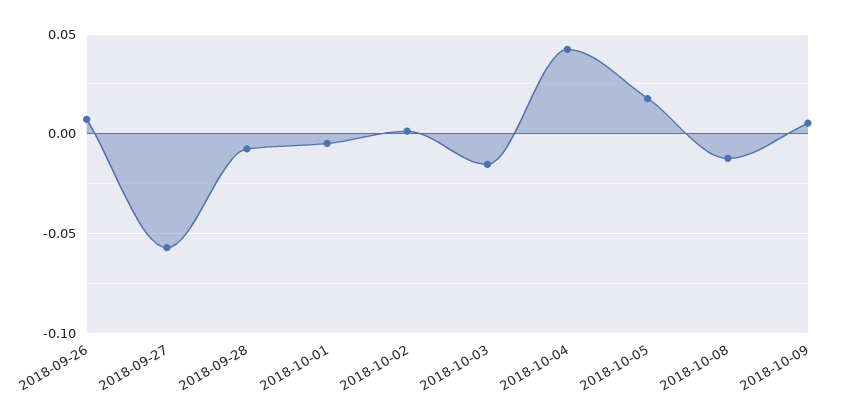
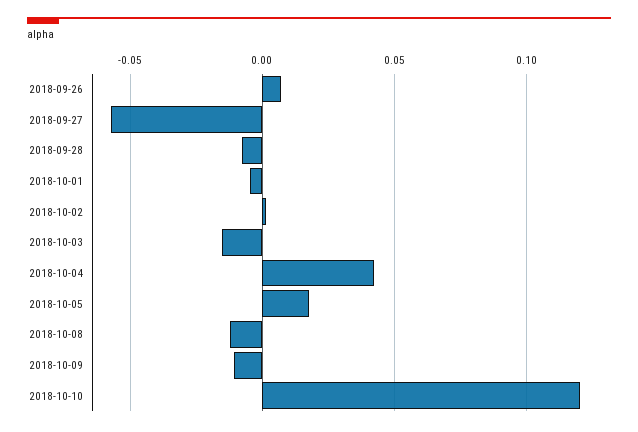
2018-10-09: 0.005 -> -0.01
2018-10-10: none -> 0.12

